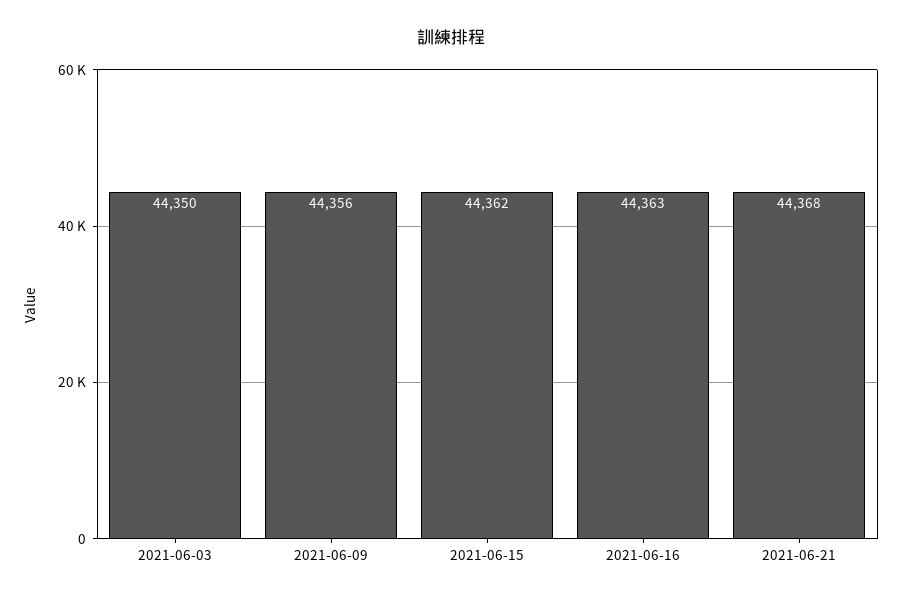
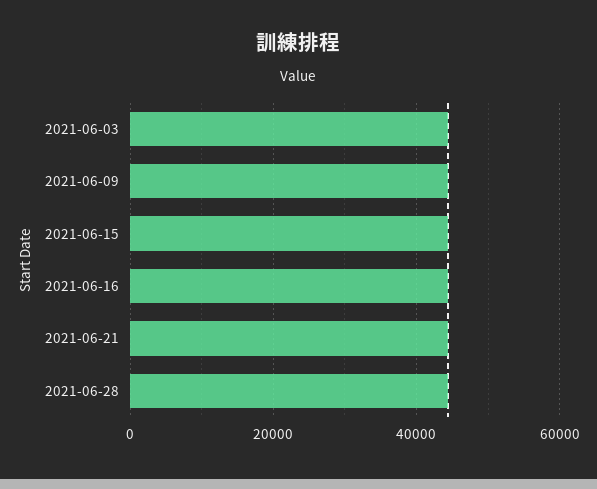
2021-06-28: none -> 44000

